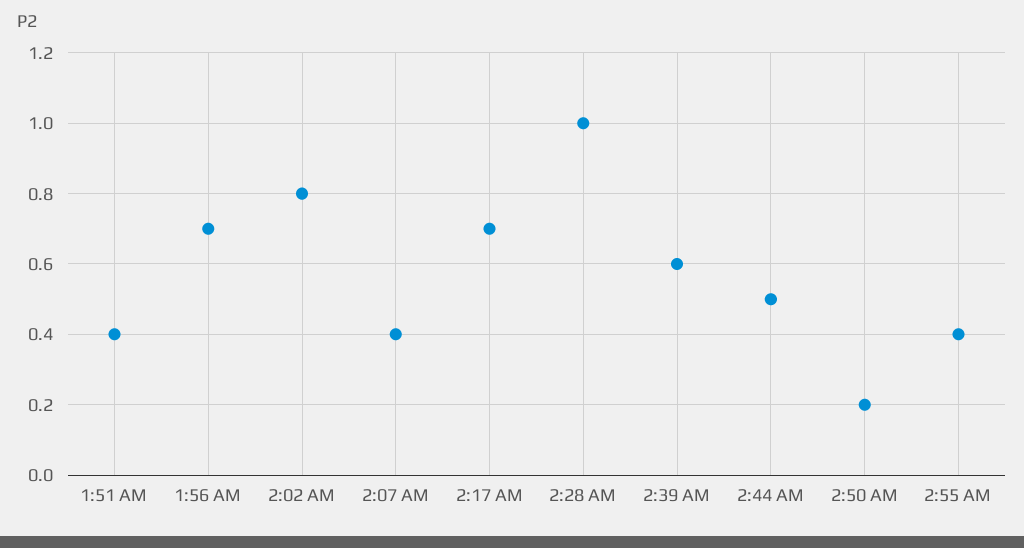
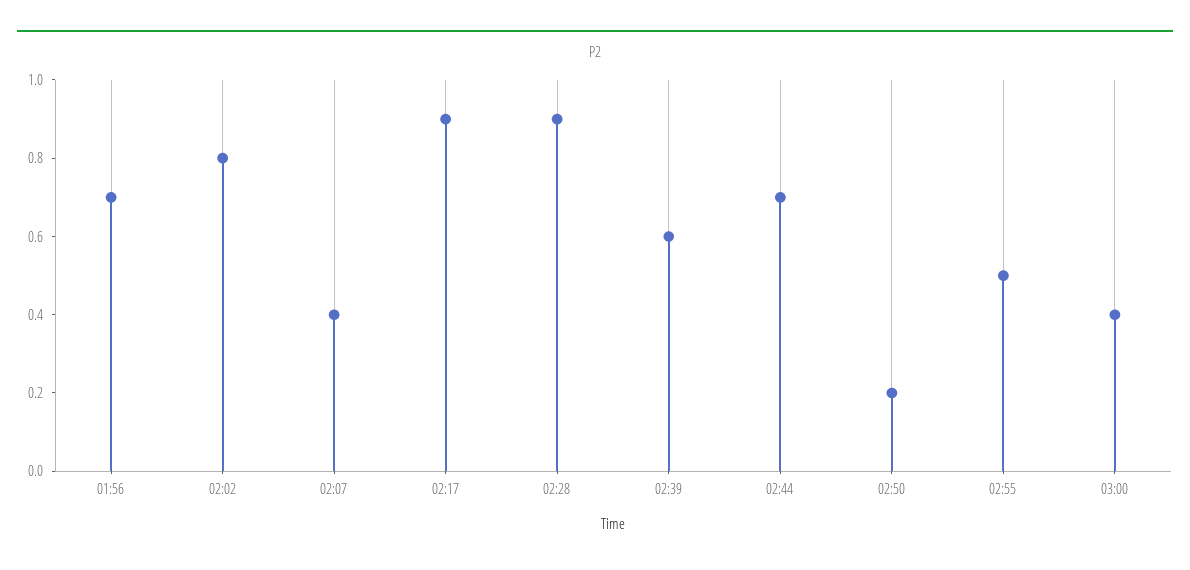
1:51 AM: 0.4 -> none
2:17 AM: 0.7 -> 0.9
2:28 AM: 1 -> 0.9
2:44 AM: 0.5 -> 0.7
2:55 AM: 0.4 -> 0.5
03:00: none -> 0.4

